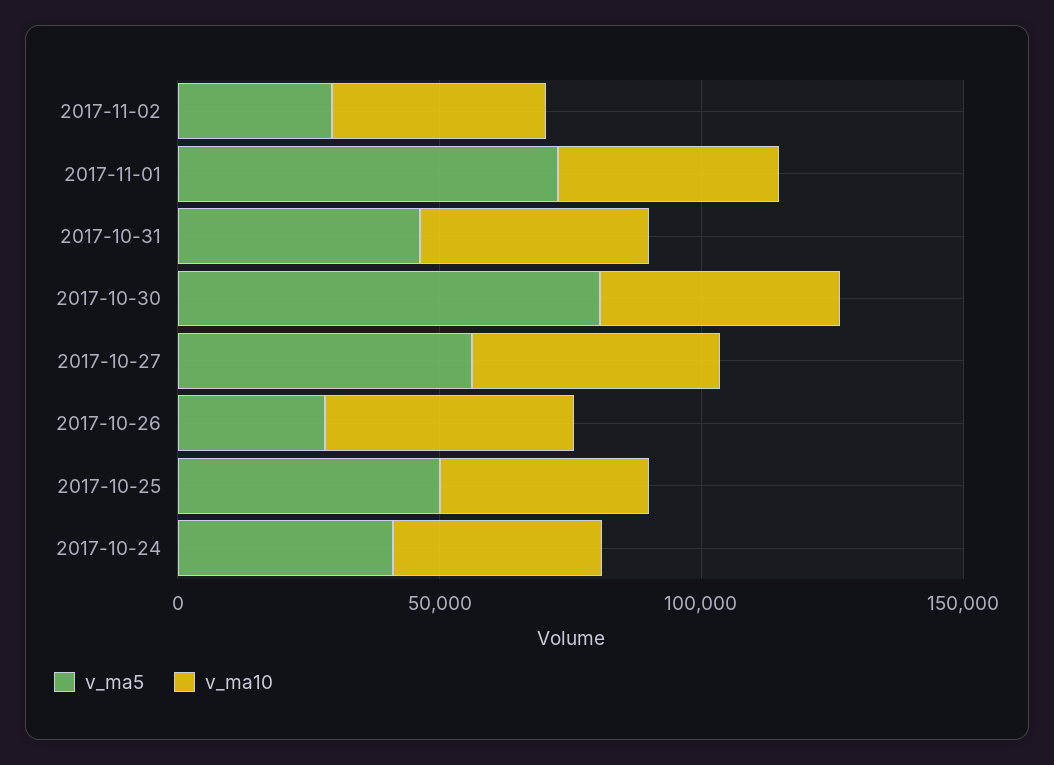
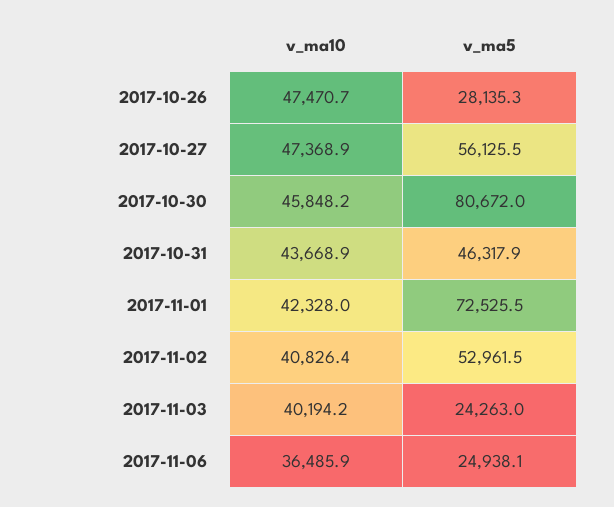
v_ma5, 2017-11-02: 30000 -> 52961.5
v_ma5, 2017-10-25: 50000 -> none
v_ma10, 2017-10-25: 40000 -> none
v_ma5, 2017-10-24: 40000 -> none
v_ma10, 2017-10-24: 40000 -> none
v_ma10, 2017-11-03: none -> 40194.2
v_ma5, 2017-11-03: none -> 24263
v_ma10, 2017-11-06: none -> 36485.9
v_ma5, 2017-11-06: none -> 24938.1

